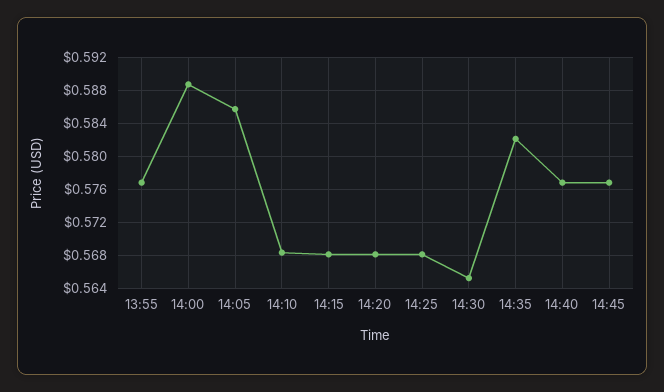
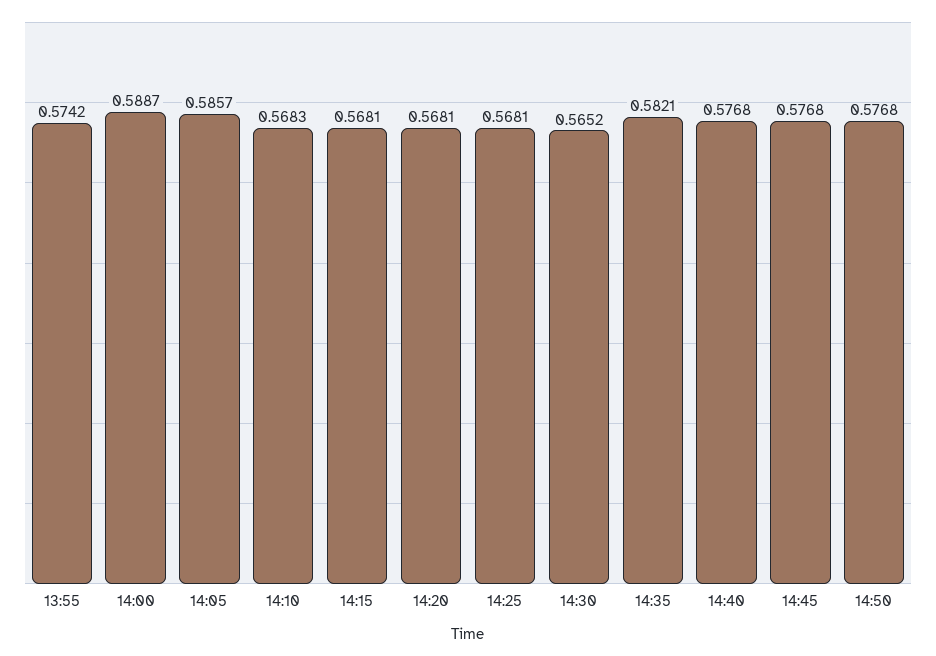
13:55: 0.577 -> 0.5742
14:50: none -> 0.5768

